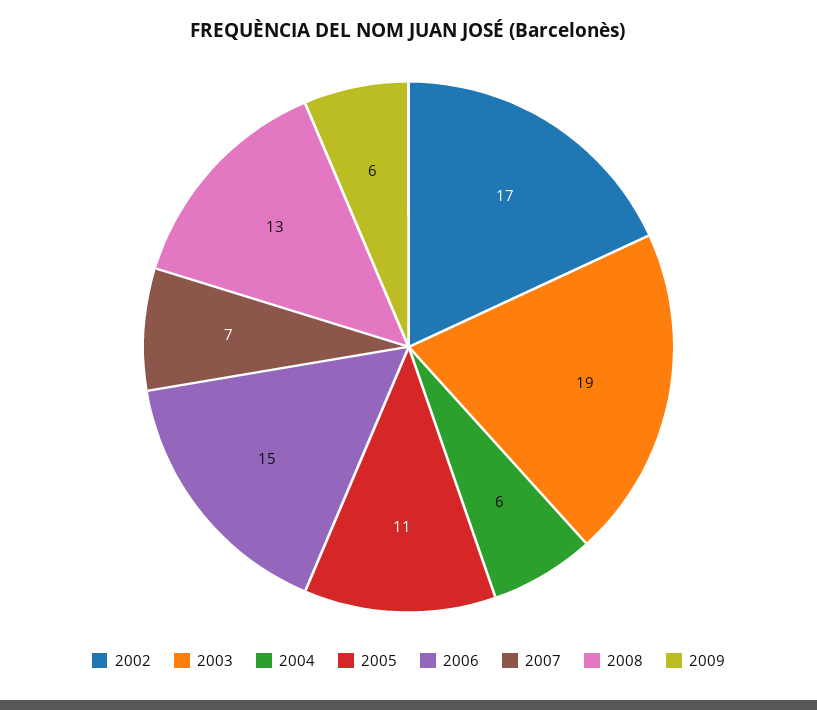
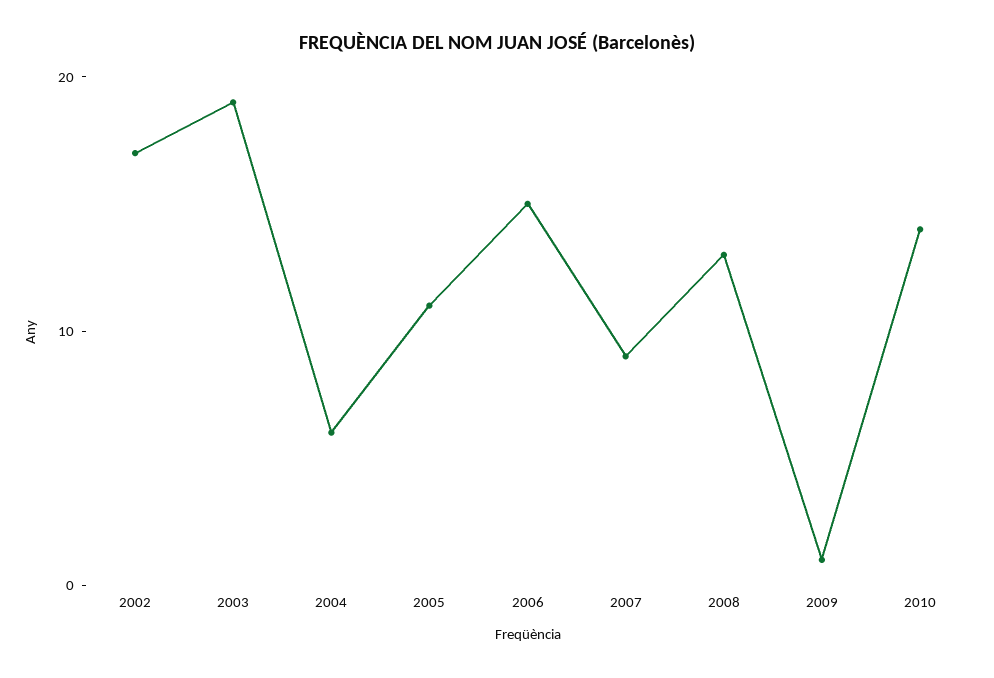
2007: 7 -> 9
2009: 6 -> 1
2010: none -> 14

